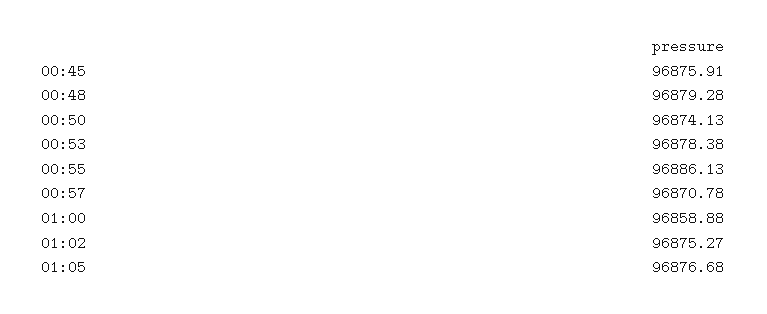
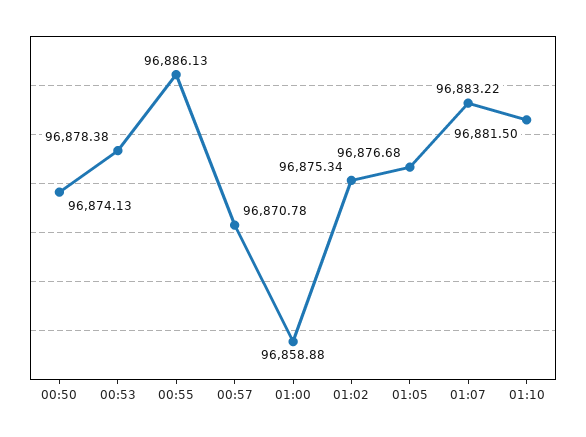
00:45: 96875.91 -> none
00:48: 96879.28 -> none
01:02: 96875.27 -> 96875.34
01:07: none -> 96883.22
01:10: none -> 96881.5

